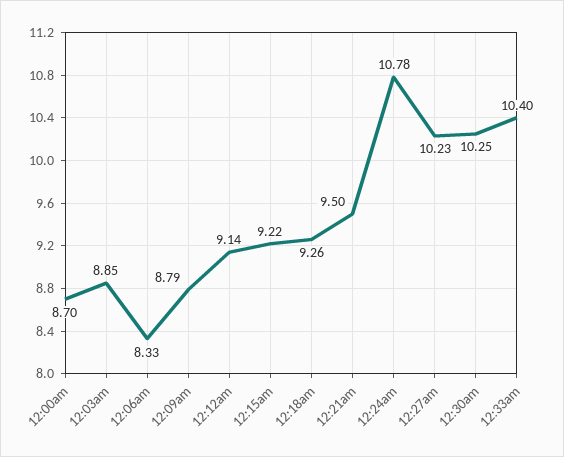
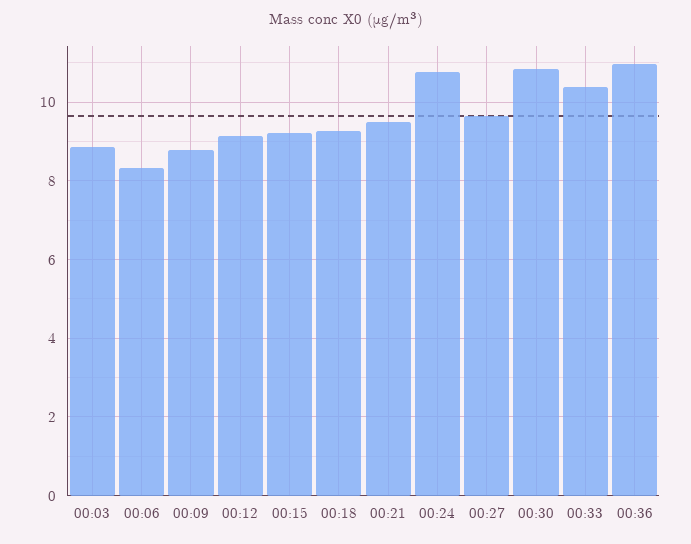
12:00am: 8.7 -> none
12:27am: 10.23 -> 9.6
12:30am: 10.25 -> 10.8
00:36: none -> 11

